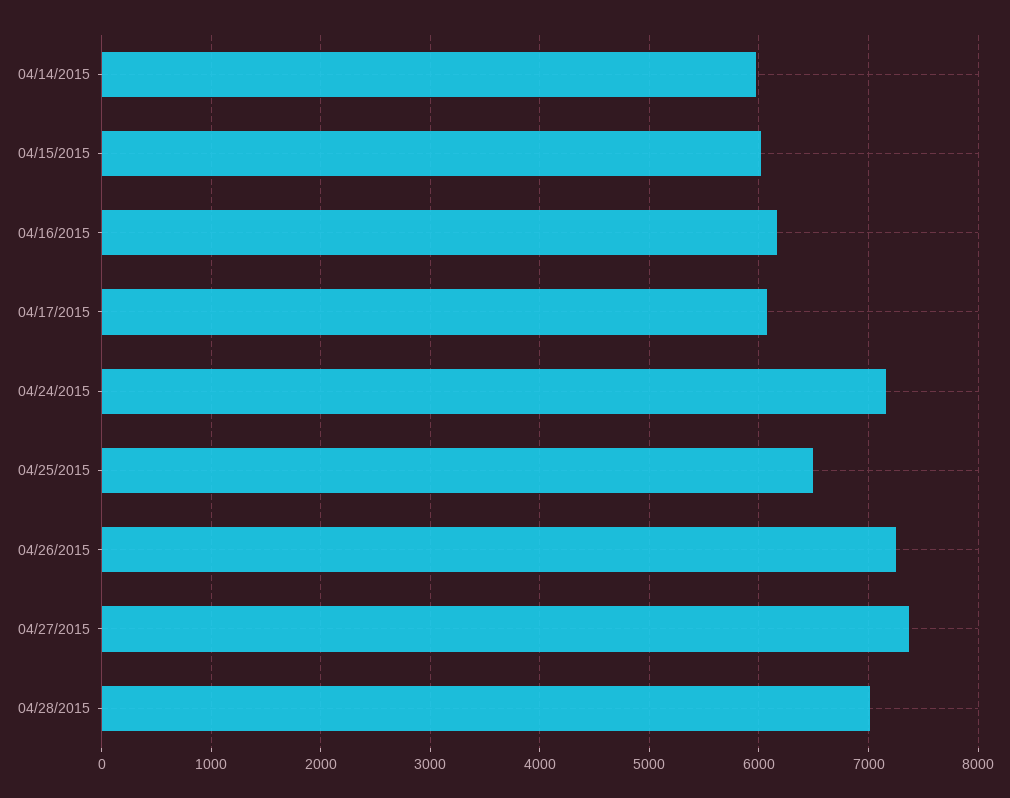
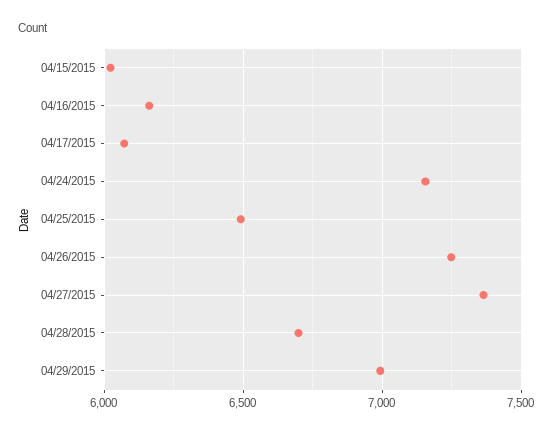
04/14/2015: 6000 -> none
04/28/2015: 7000 -> 6700
04/29/2015: none -> 7000

